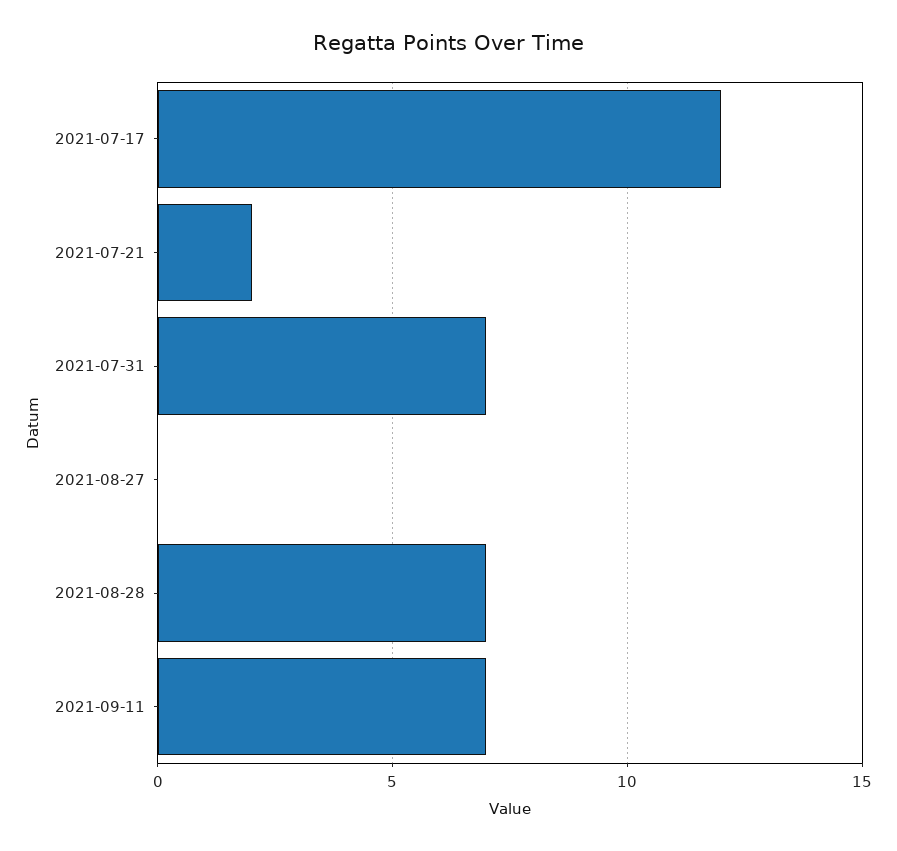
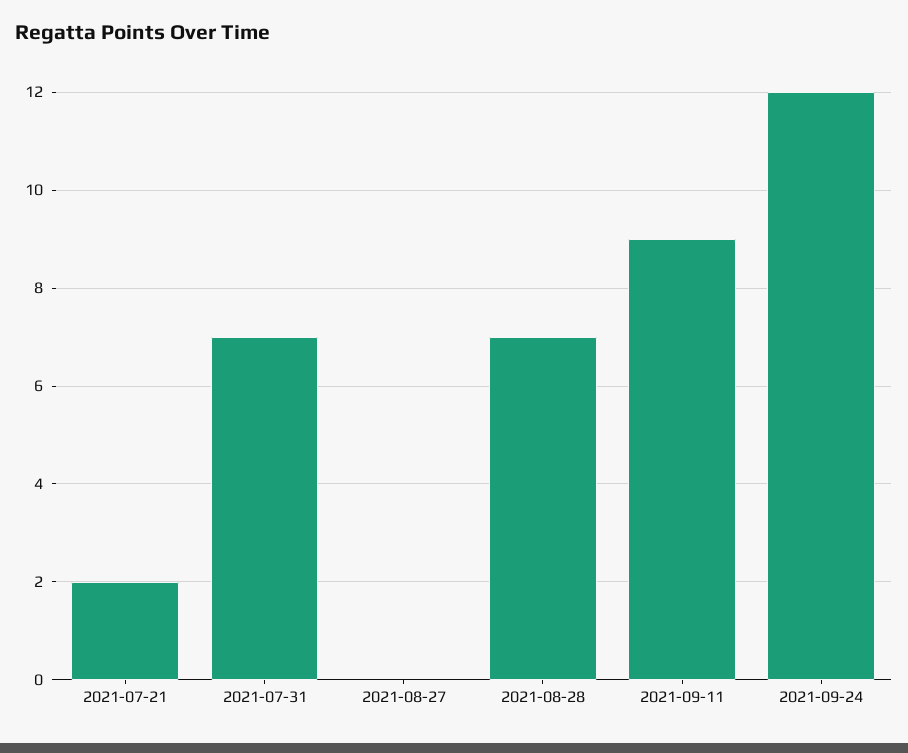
2021-07-17: 12 -> none
2021-09-11: 7 -> 9
2021-09-24: none -> 12

